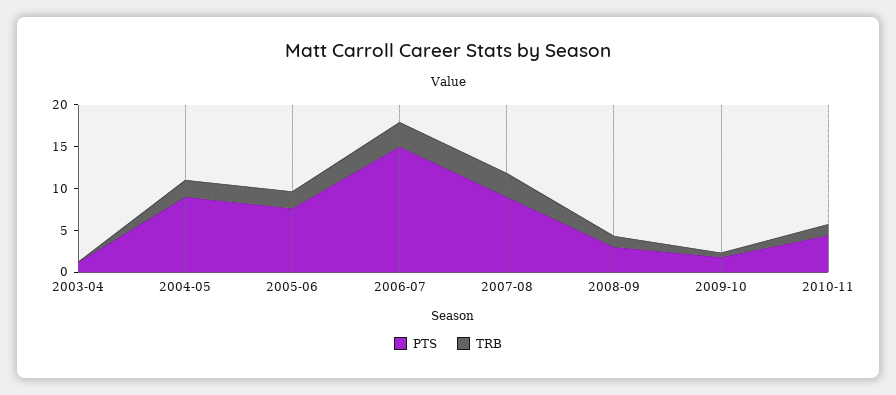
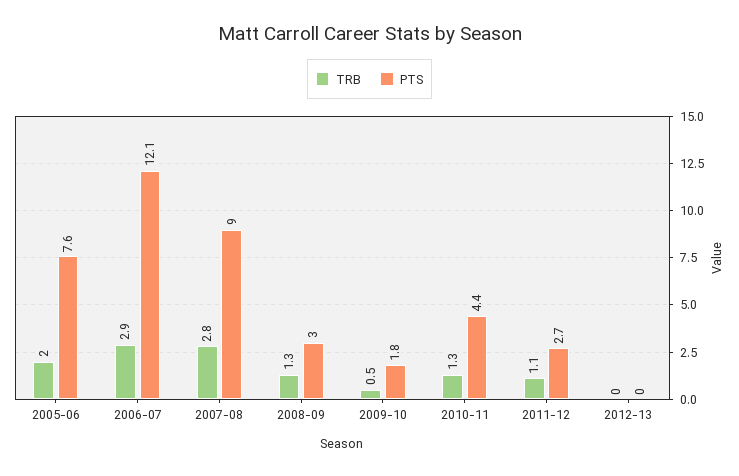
PTS, 2003-04: 1 -> none
TRB, 2003-04: 0 -> none
PTS, 2004-05: 9 -> none
TRB, 2004-05: 2 -> none
PTS, 2006-07: 15 -> 12.1
TRB, 2011-12: none -> 1.1
PTS, 2011-12: none -> 2.7
TRB, 2012-13: none -> 0
PTS, 2012-13: none -> 0

